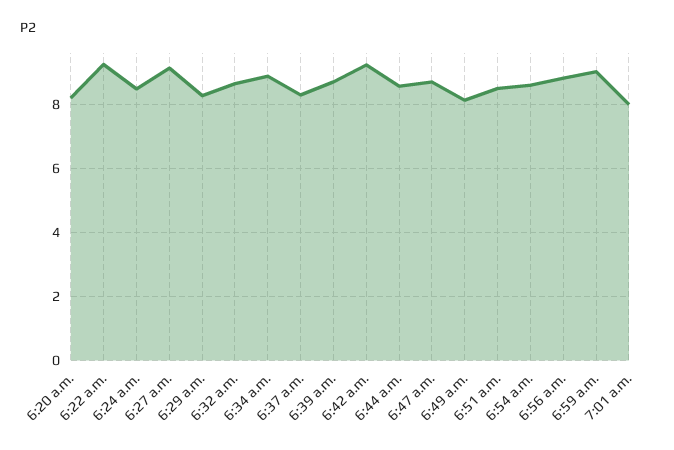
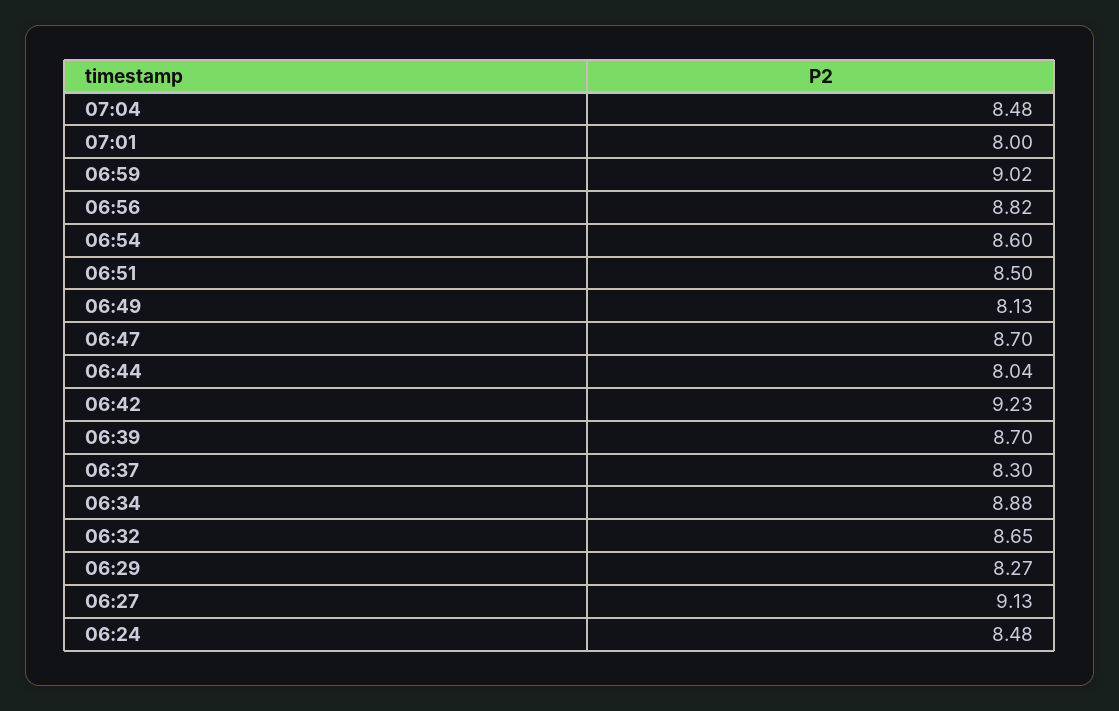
6:20 a.m.: 8.2 -> none
6:22 a.m.: 9.2 -> none
6:44 a.m.: 8.6 -> 8.04
07:04: none -> 8.48

